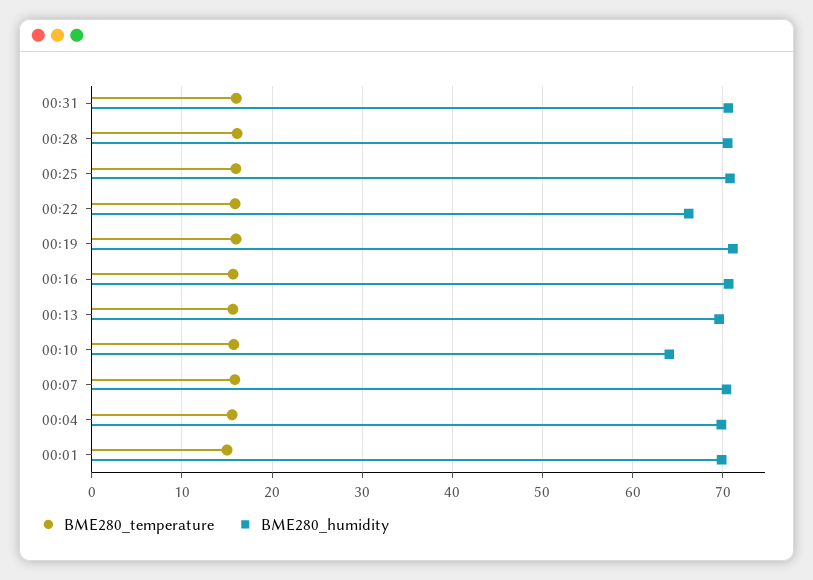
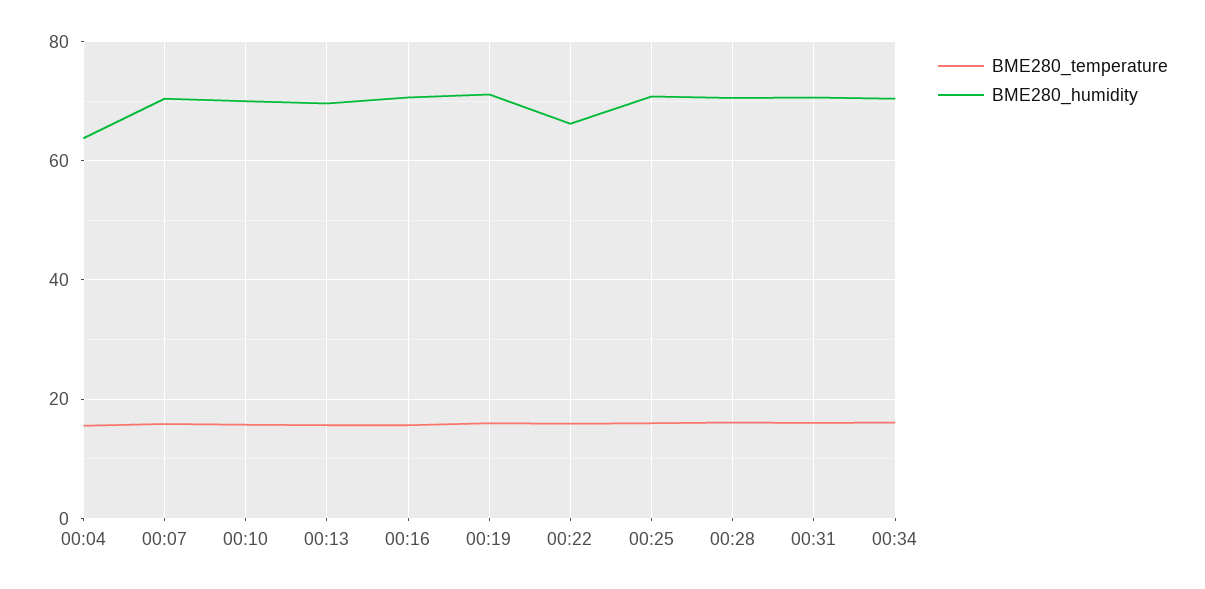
BME280_humidity, 00:10: 64 -> 70
BME280_humidity, 00:04: 70 -> 64
BME280_temperature, 00:01: 15 -> none
BME280_humidity, 00:01: 70 -> none
BME280_temperature, 00:34: none -> 16
BME280_humidity, 00:34: none -> 70

